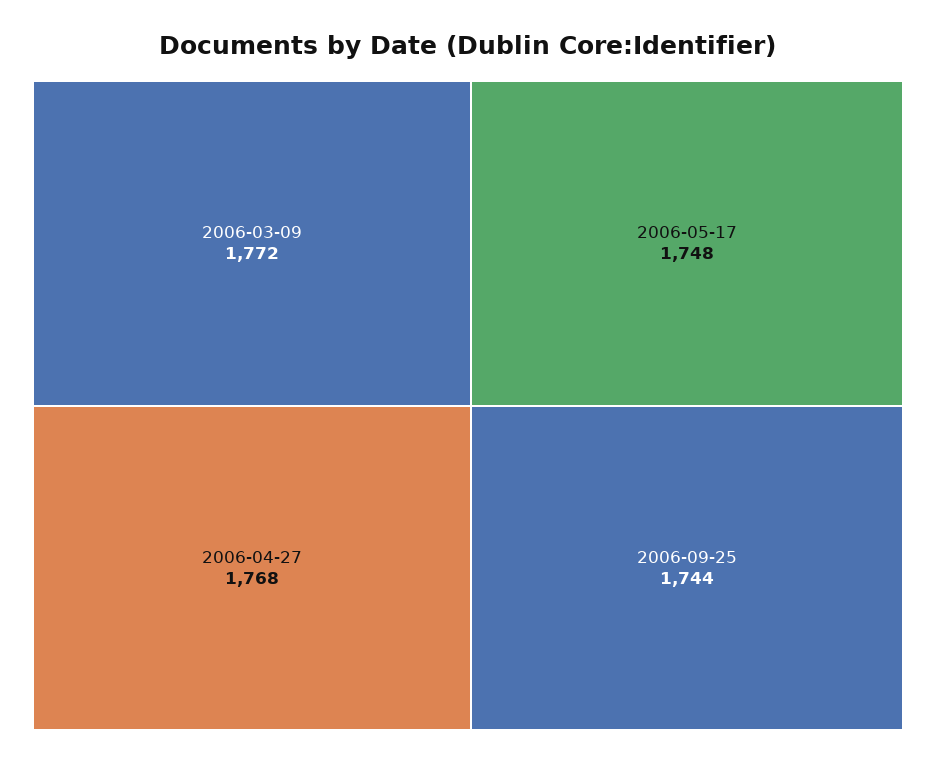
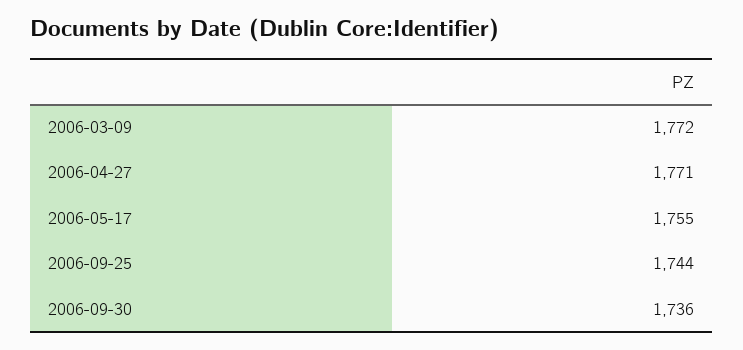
2006-04-27: 1768 -> 1771
2006-05-17: 1748 -> 1755
2006-09-30: none -> 1736

